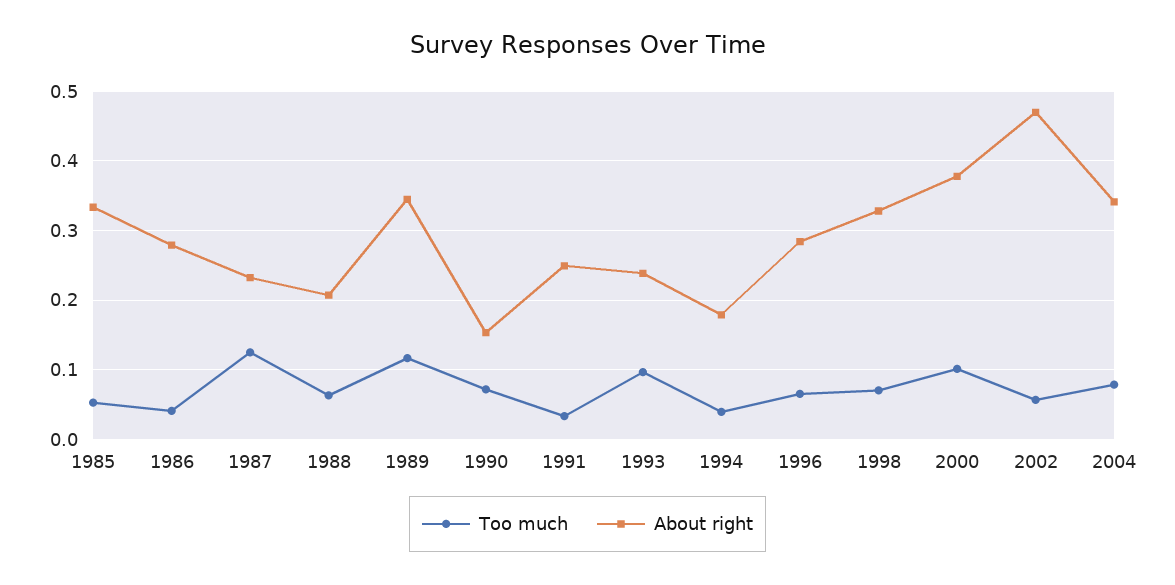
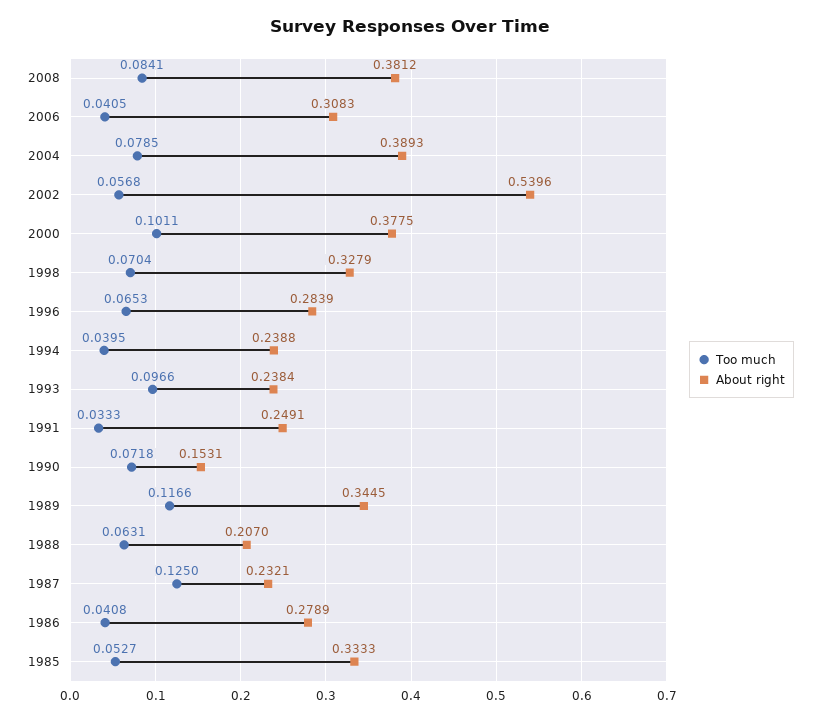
About right, 1994: 0.18 -> 0.2388
About right, 2002: 0.47 -> 0.5396
About right, 2004: 0.34 -> 0.3893
Too much, 2008: none -> 0.0841
About right, 2008: none -> 0.3812
Too much, 2006: none -> 0.0405
About right, 2006: none -> 0.3083

